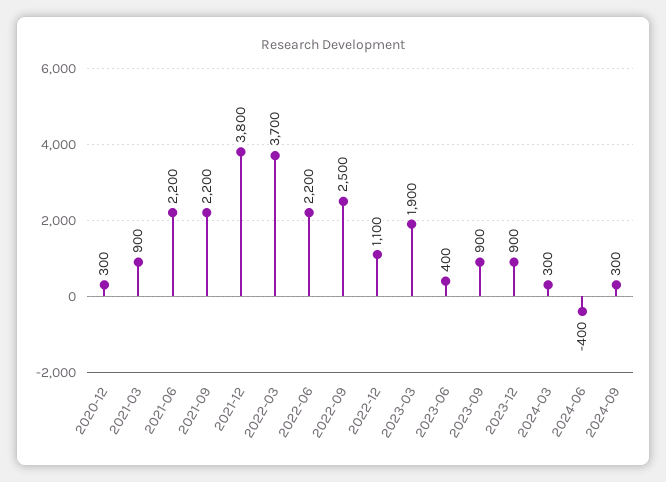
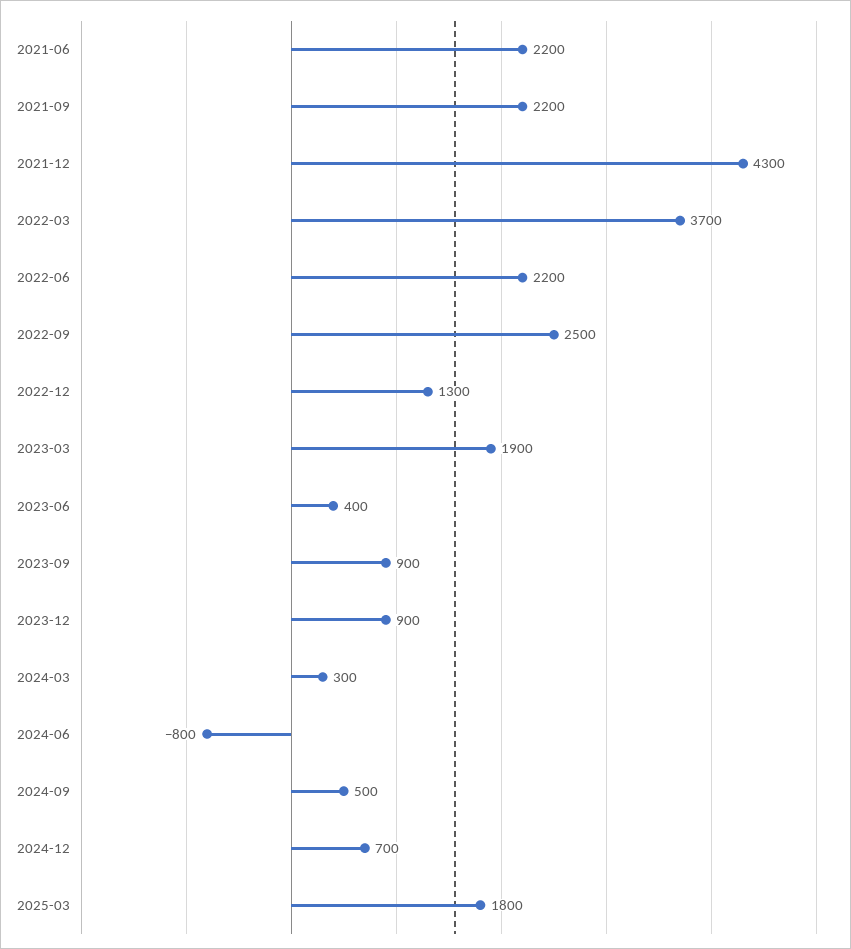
2020-12: 300 -> none
2021-03: 900 -> none
2021-12: 3800 -> 4300
2022-12: 1100 -> 1300
2024-06: -400 -> -800
2024-09: 300 -> 500
2024-12: none -> 700
2025-03: none -> 1800

